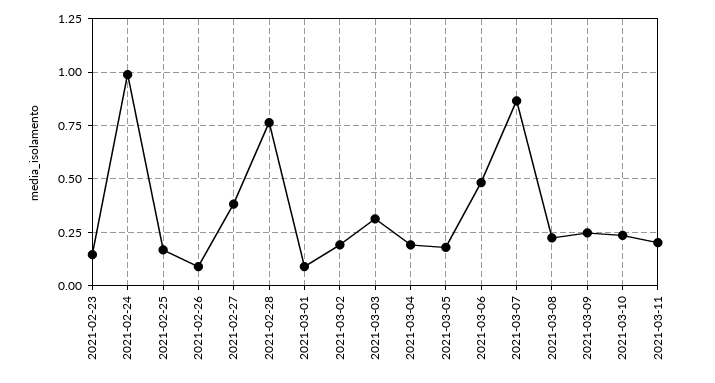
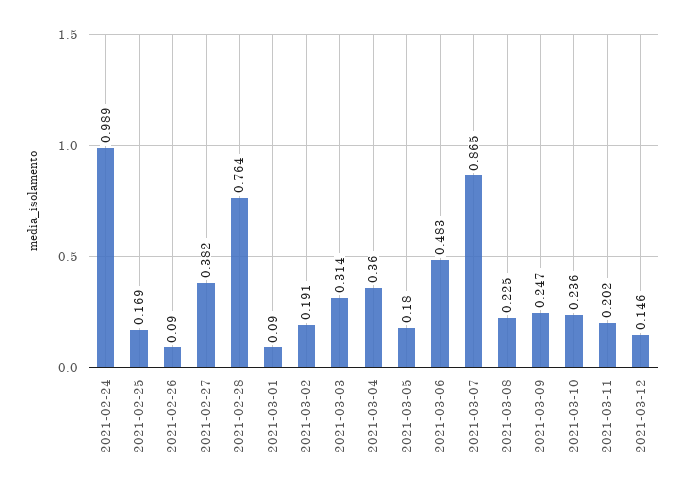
2021-02-23: 0.15 -> none
2021-03-04: 0.2 -> 0.36
2021-03-12: none -> 0.146

